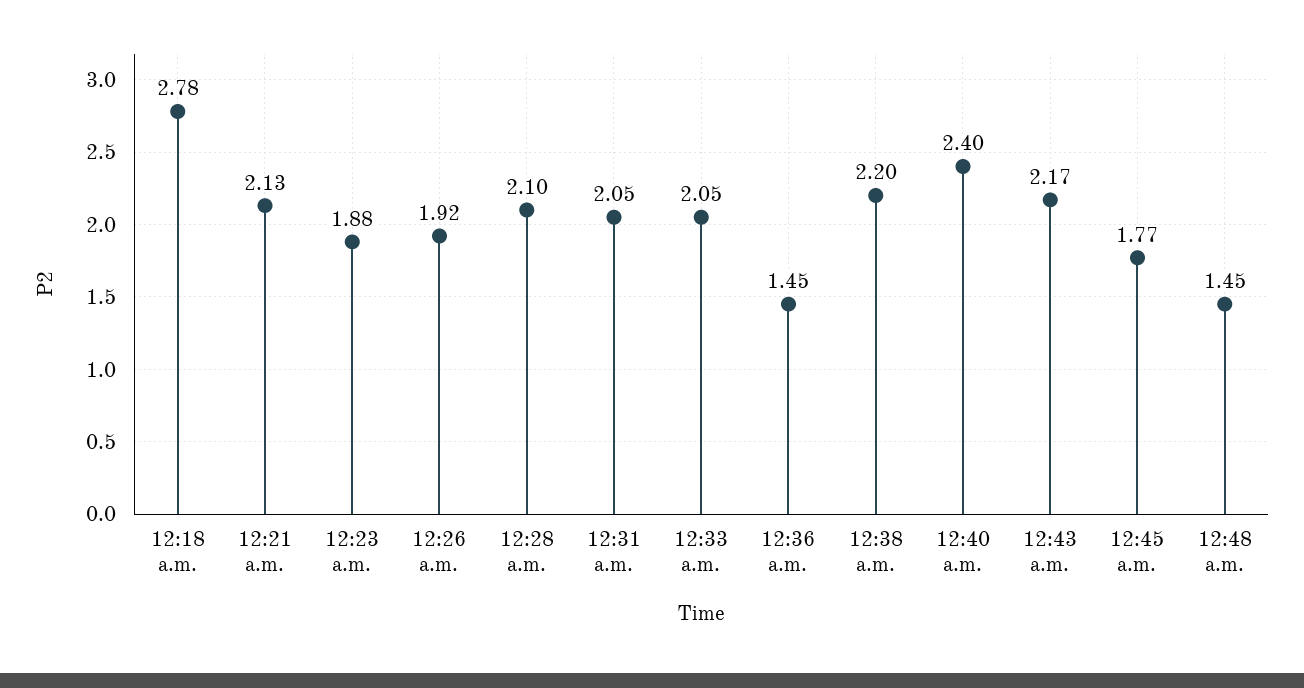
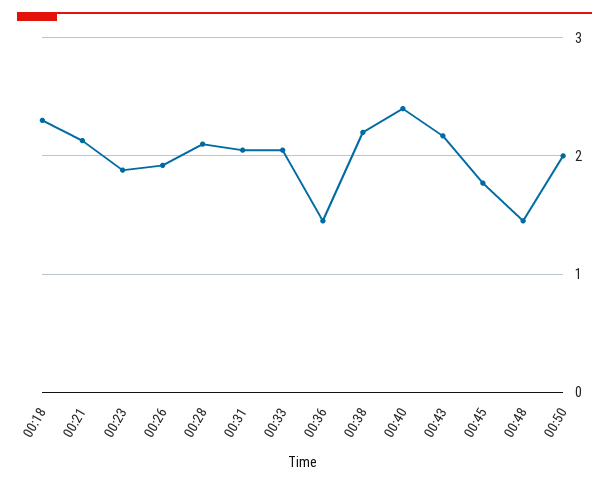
12:18 a.m.: 2.78 -> 2.3
00:50: none -> 2

